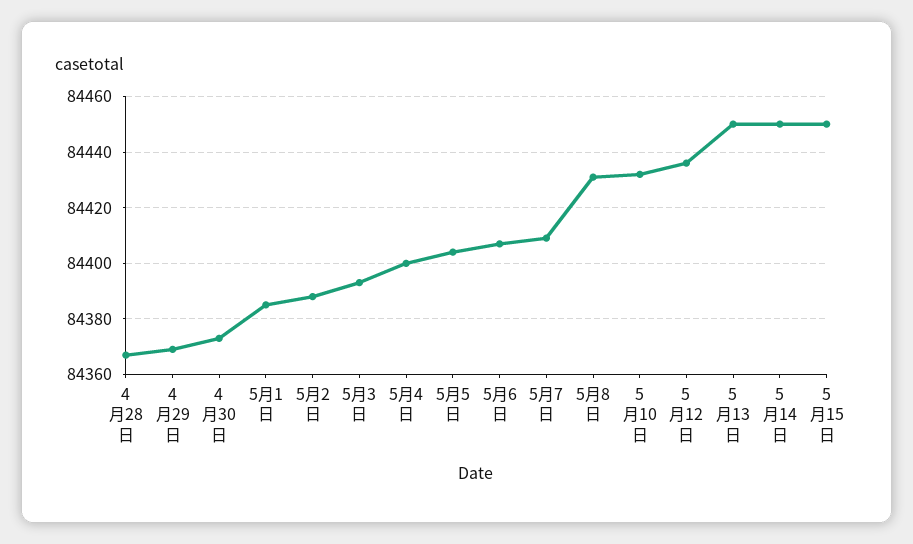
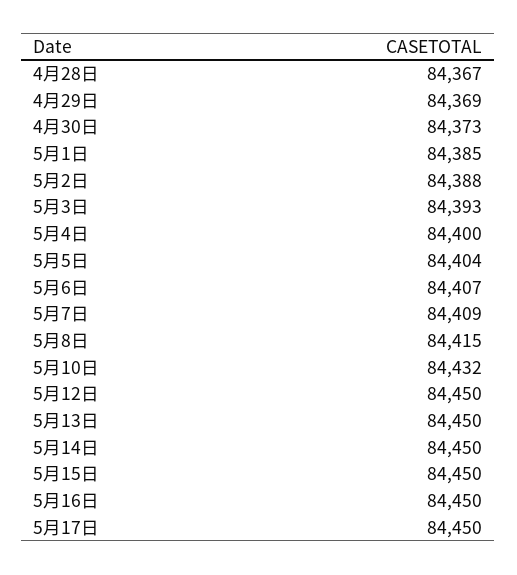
5月8日: 84430 -> 84415
5月12日: 84435 -> 84450
5月16日: none -> 84450
5月17日: none -> 84450

